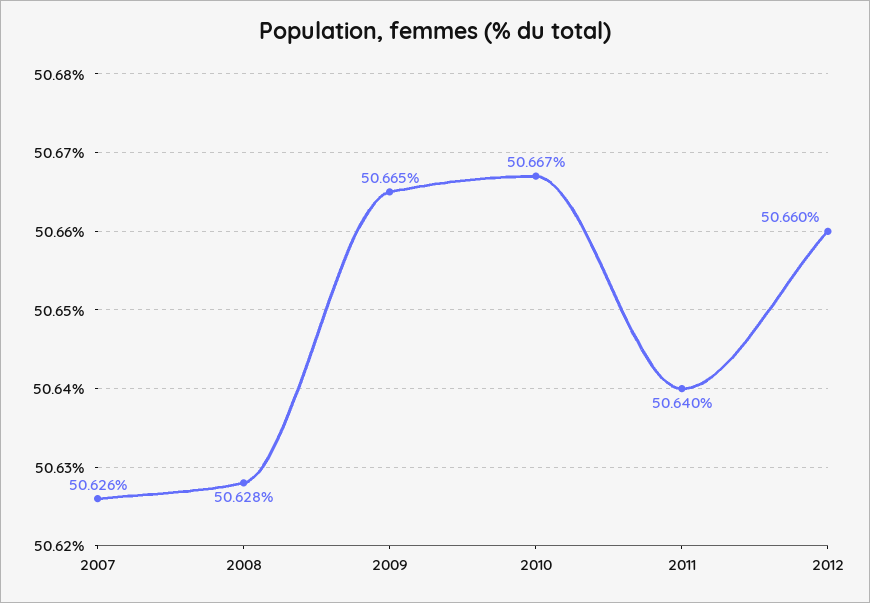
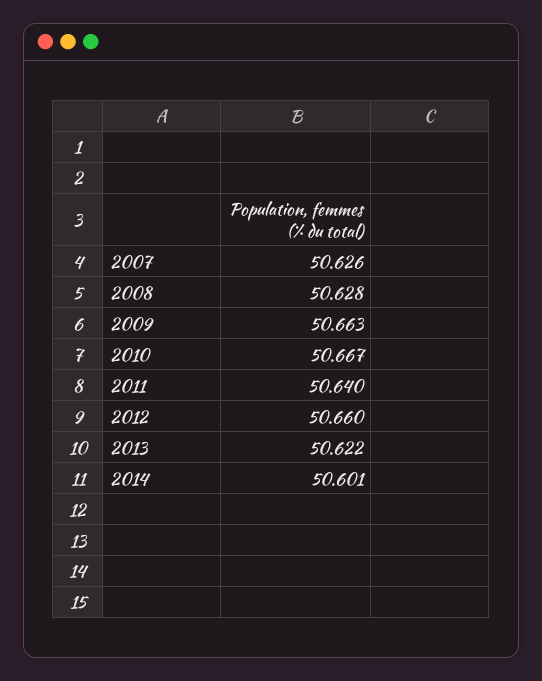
2009: 50.665 -> 50.663
2013: none -> 50.622
2014: none -> 50.601

